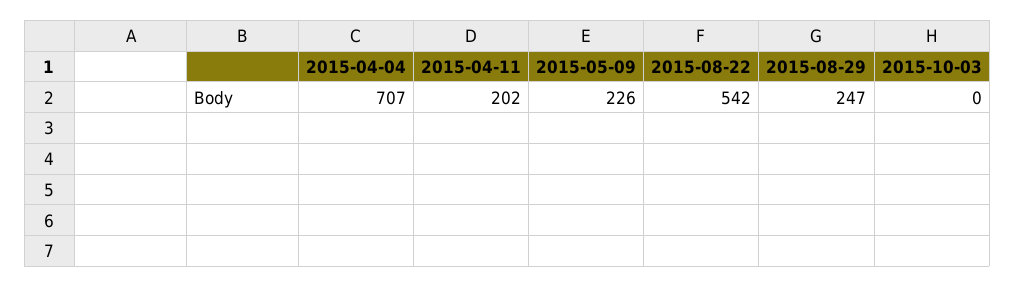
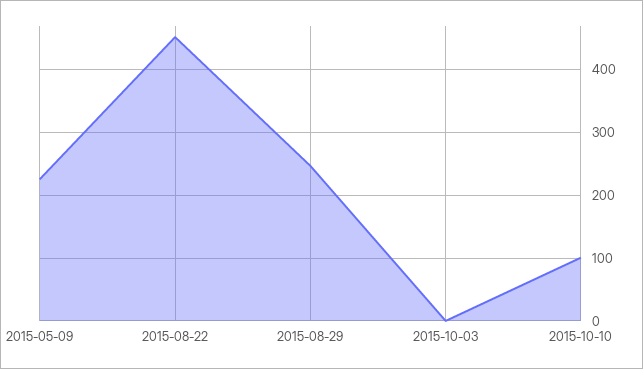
2015-04-04: 707 -> none
2015-04-11: 202 -> none
2015-08-22: 542 -> 450
2015-10-10: none -> 100

